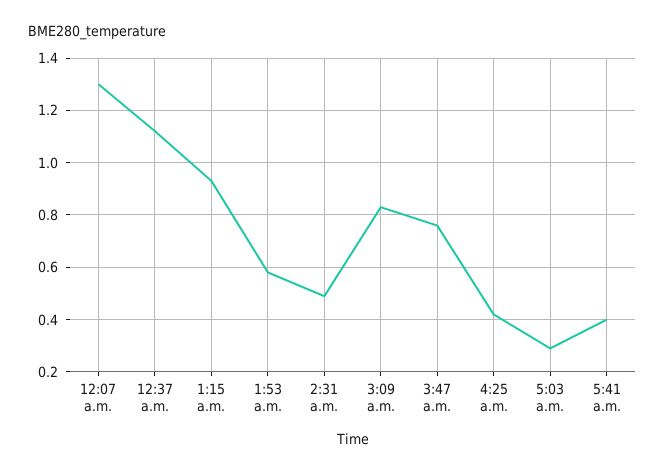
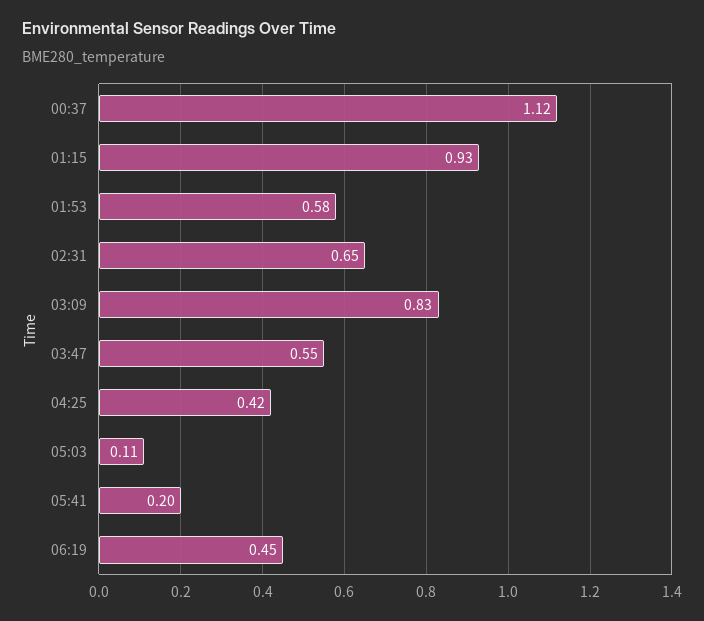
12:07 a.m.: 1.3 -> none
2:31 a.m.: 0.5 -> 0.65
3:47 a.m.: 0.75 -> 0.55
5:03 a.m.: 0.3 -> 0.11
5:41 a.m.: 0.4 -> 0.2
06:19: none -> 0.45

